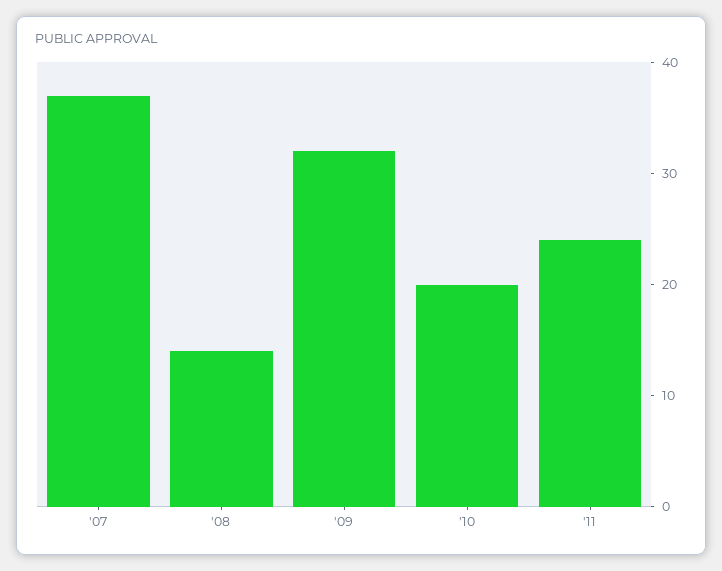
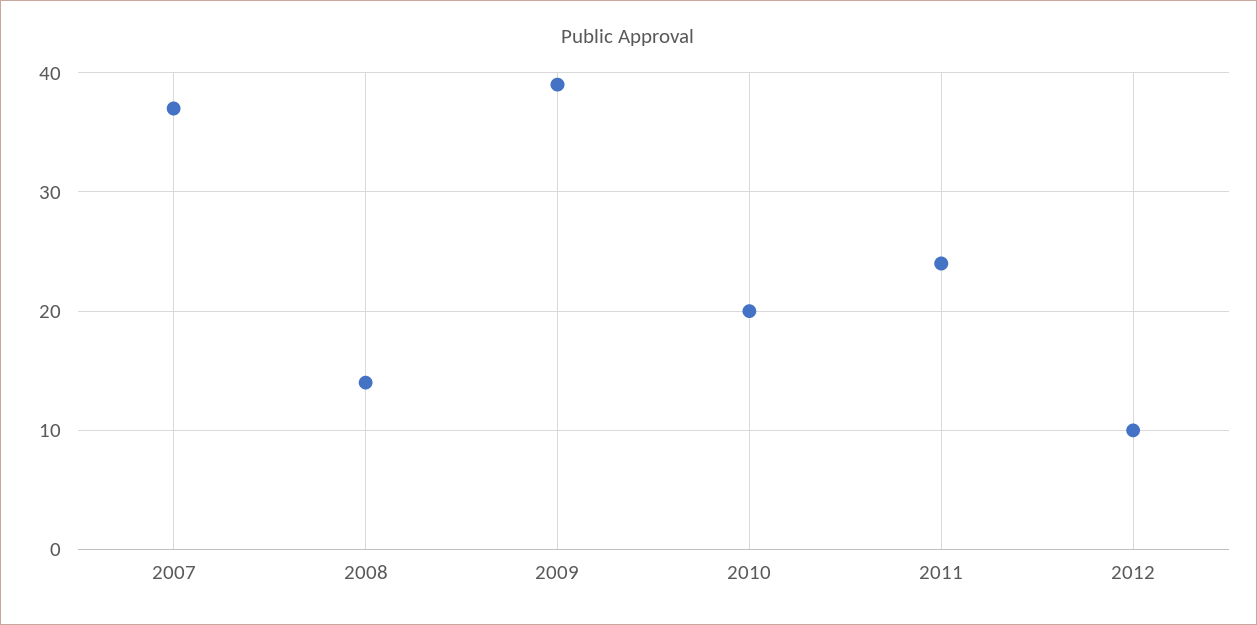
'09: 32 -> 39
2012: none -> 10

